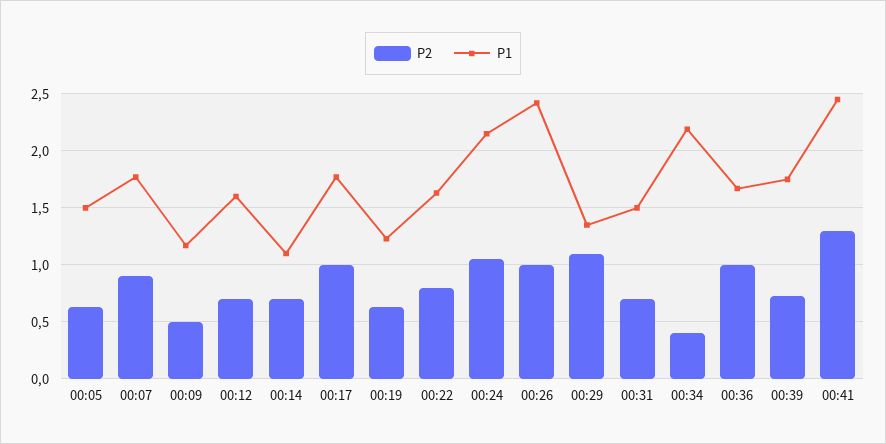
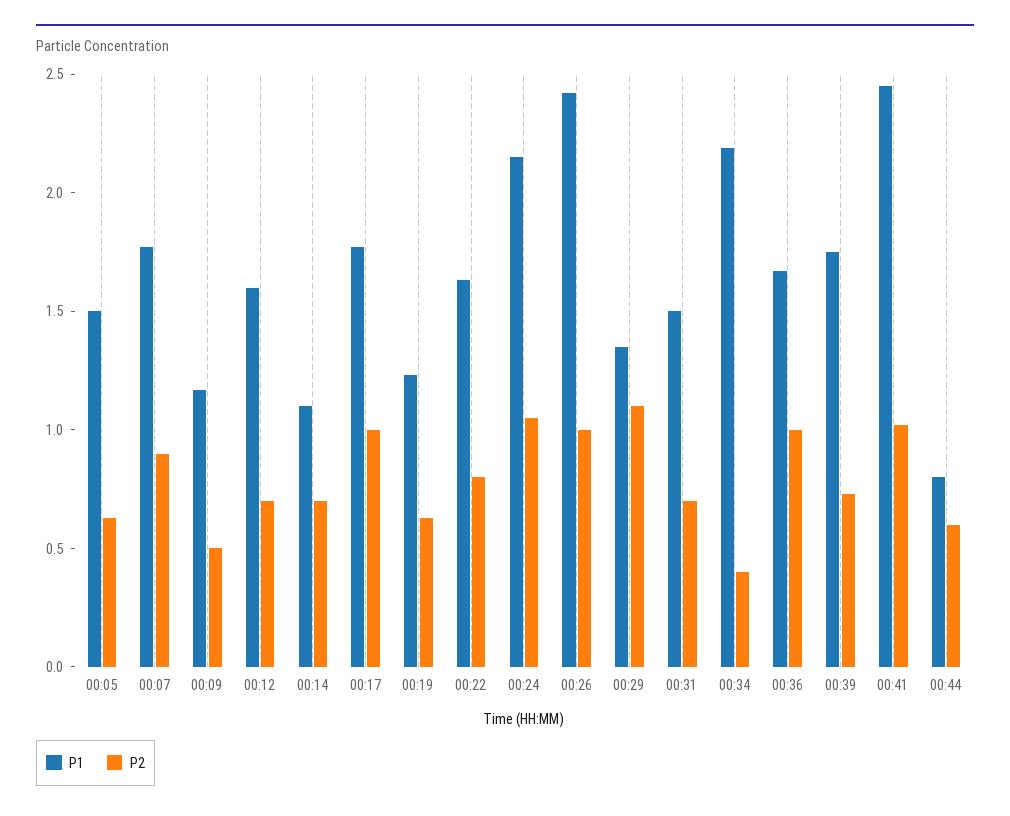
P2, 00:41: 1.3 -> 1
P1, 00:44: none -> 0.8
P2, 00:44: none -> 0.6

